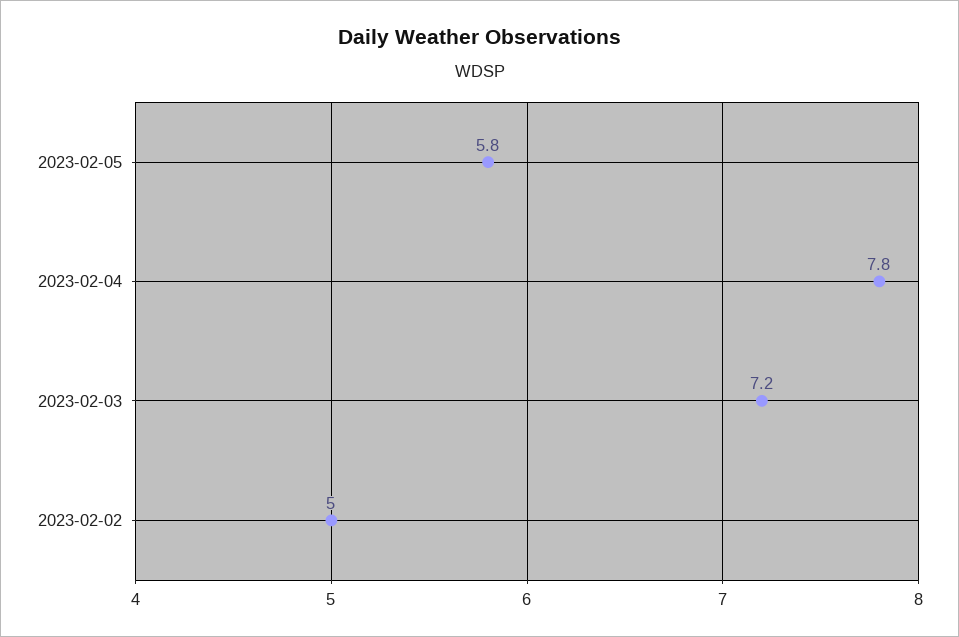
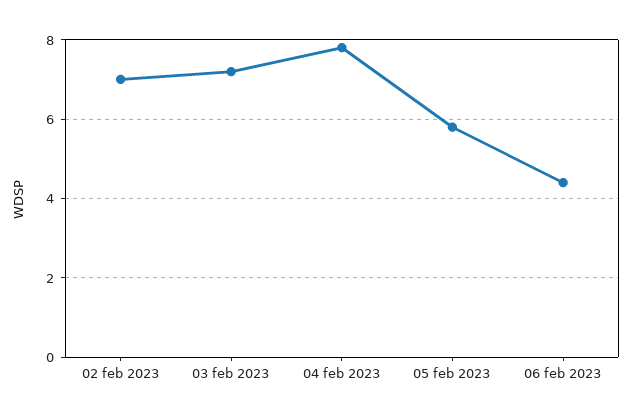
2023-02-02: 5 -> 7
06 feb 2023: none -> 4.5

